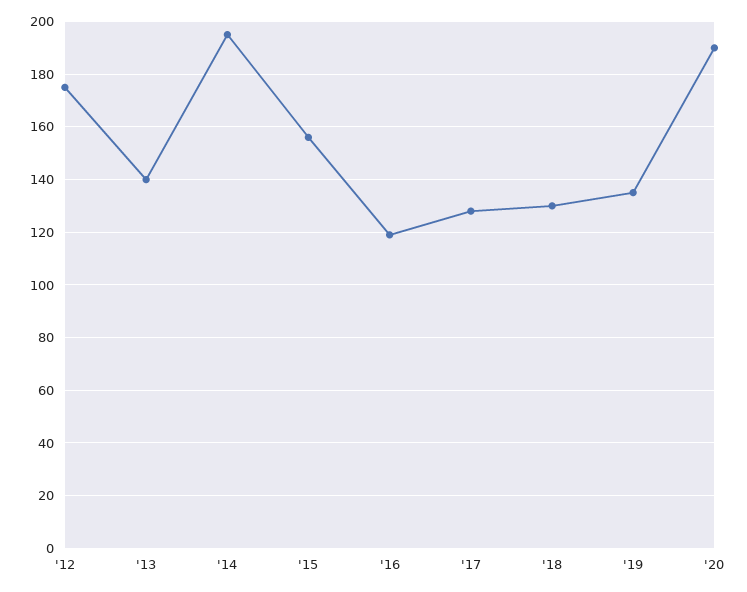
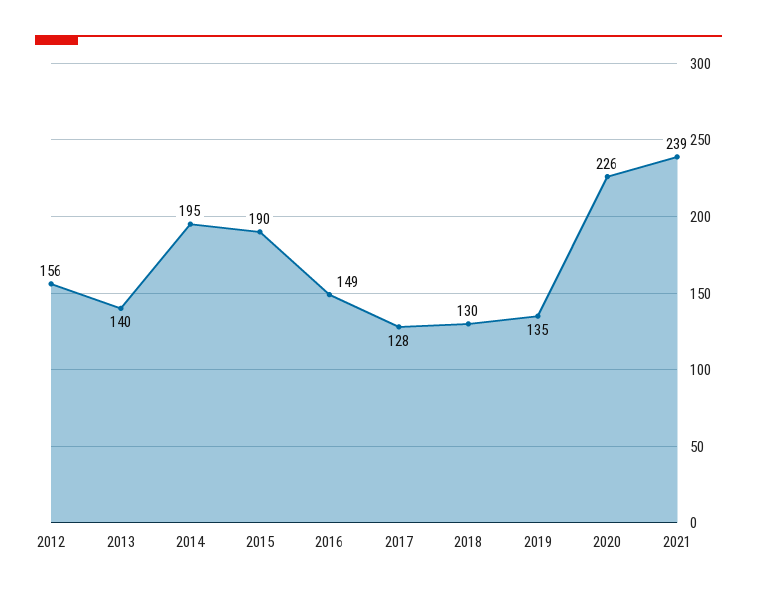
'12: 175 -> 156
'15: 155 -> 190
'16: 120 -> 149
'20: 190 -> 226
2021: none -> 239

